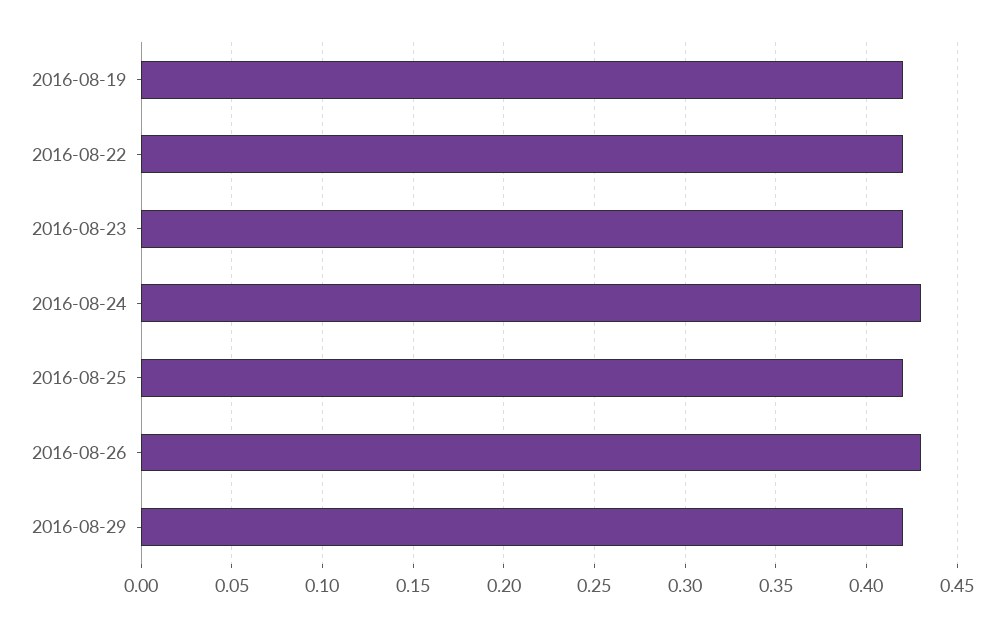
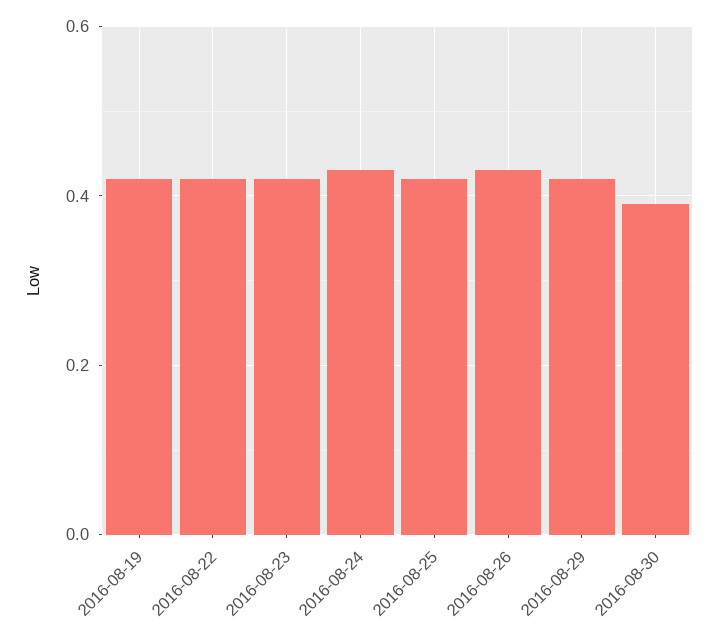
2016-08-30: none -> 0.4

